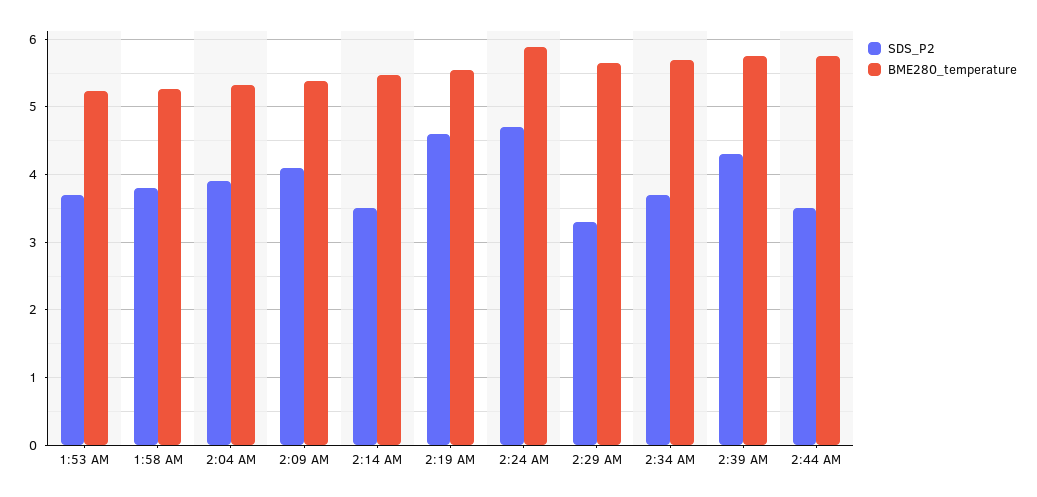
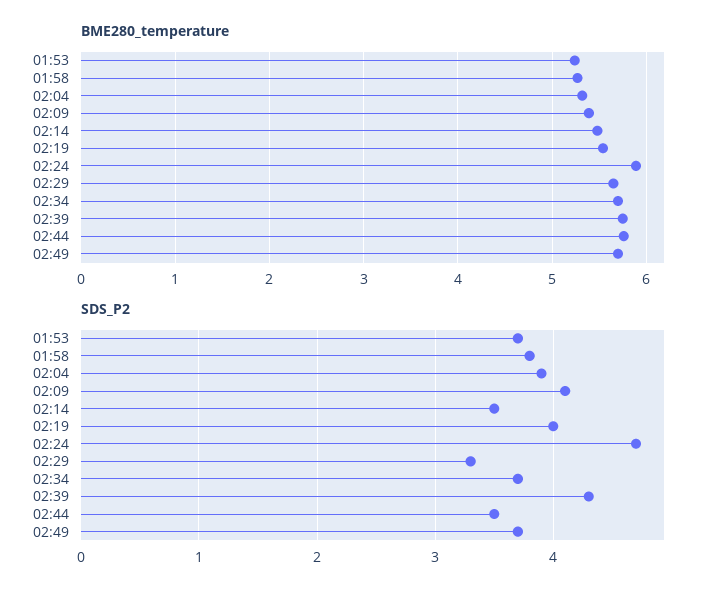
SDS_P2, 2:19 AM: 4.6 -> 4
BME280_temperature, 02:49: none -> 5.7
SDS_P2, 02:49: none -> 3.7

